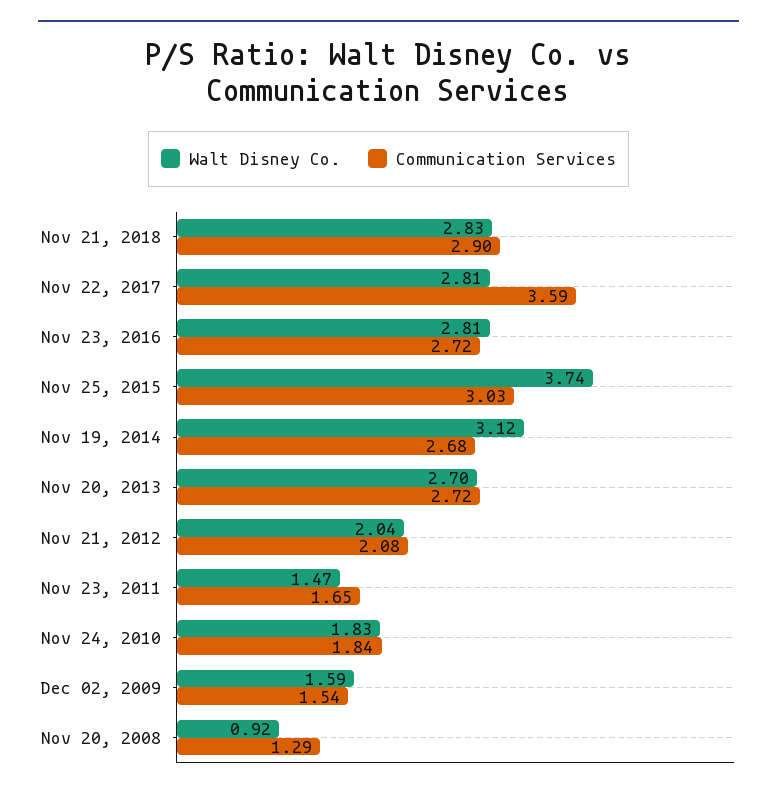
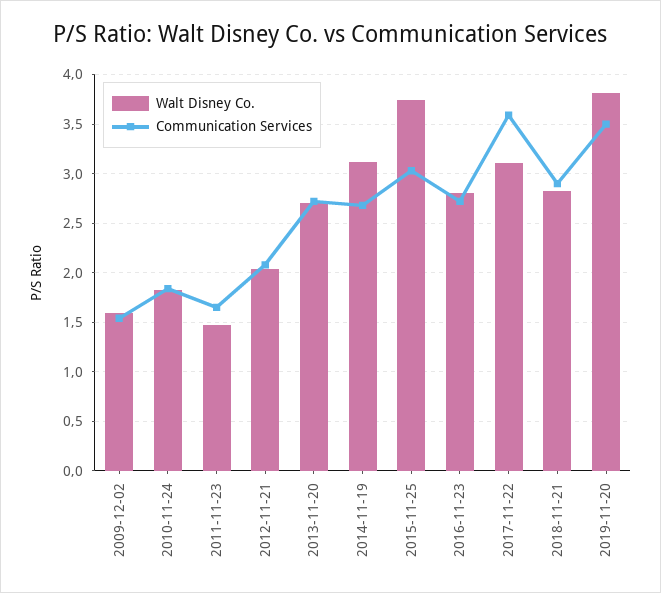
Walt Disney Co., Nov 22, 2017: 2.81 -> 3.1
Walt Disney Co., Nov 20, 2008: 0.92 -> none
Communication Services, Nov 20, 2008: 1.29 -> none
Walt Disney Co., 2019-11-20: none -> 3.8
Communication Services, 2019-11-20: none -> 3.5

